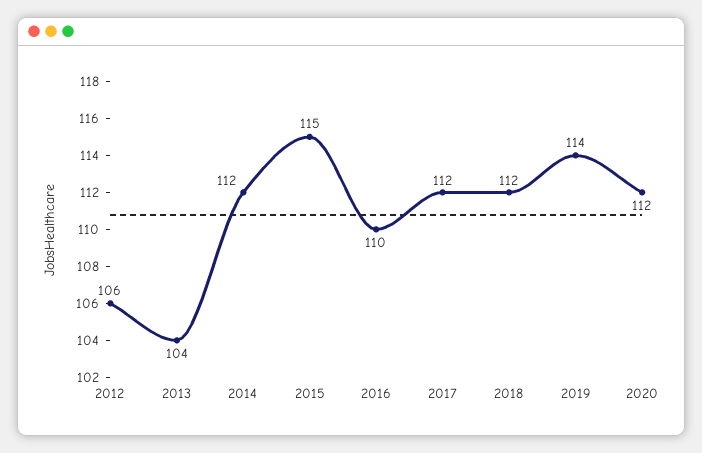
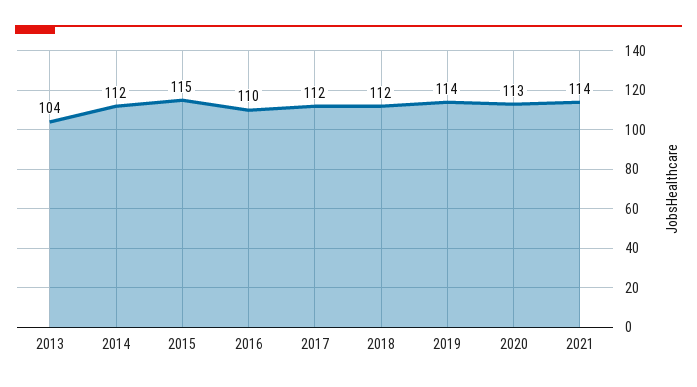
2012: 106 -> none
2020: 112 -> 113
2021: none -> 114

